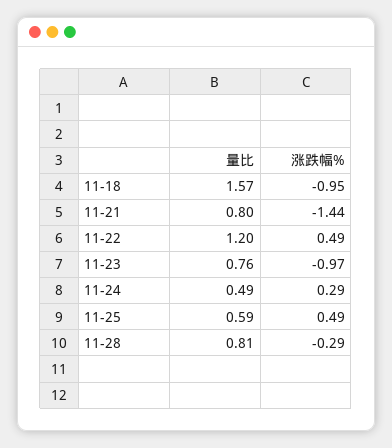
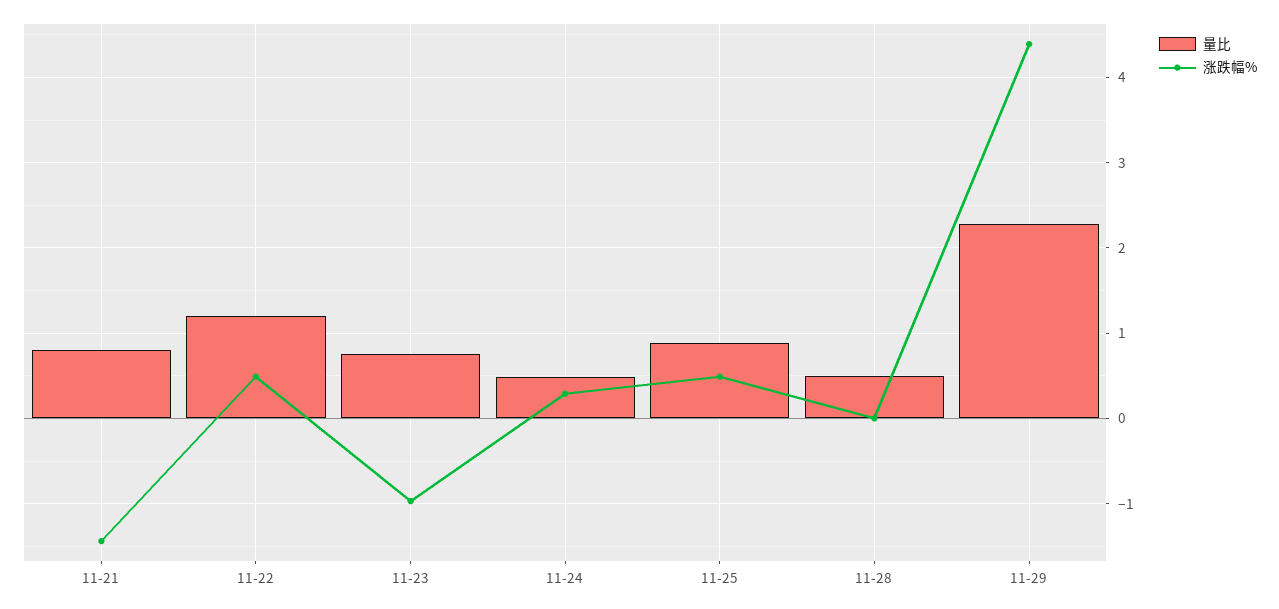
量比, 11-18: 1.57 -> none
涨跌幅%, 11-18: -0.95 -> none
量比, 11-25: 0.59 -> 0.9
量比, 11-28: 0.81 -> 0.5
涨跌幅%, 11-28: -0.29 -> 0
量比, 11-29: none -> 2.3
涨跌幅%, 11-29: none -> 4.4

